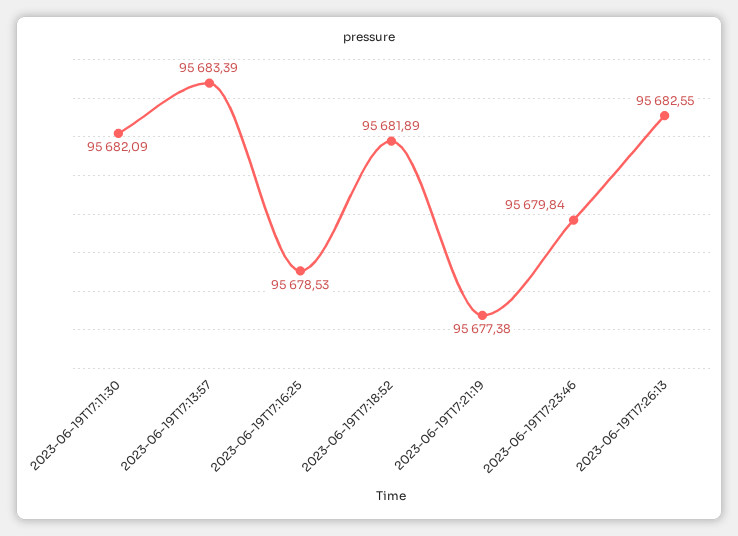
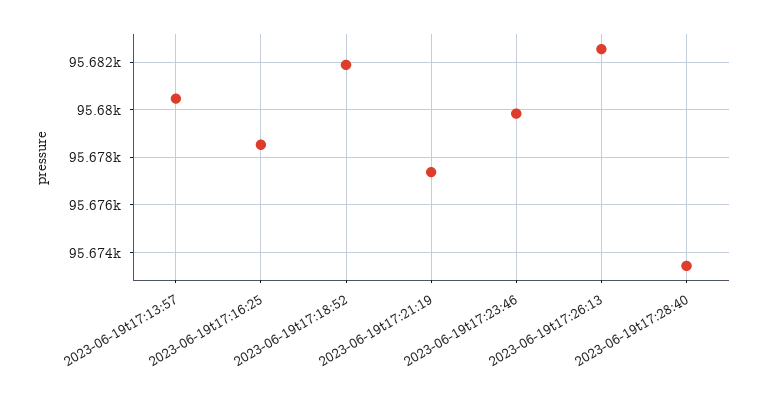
2023-06-19T17:11:30: 95682.09 -> none
2023-06-19T17:13:57: 95683.39 -> 95680.5
2023-06-19t17:28:40: none -> 95673.5

